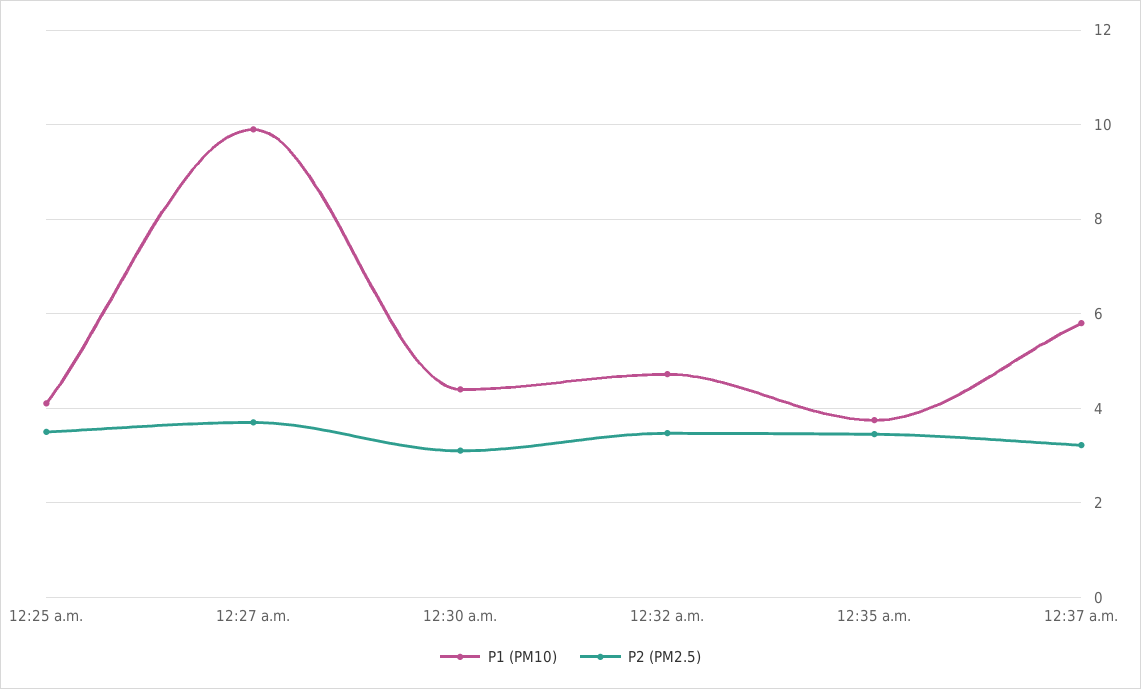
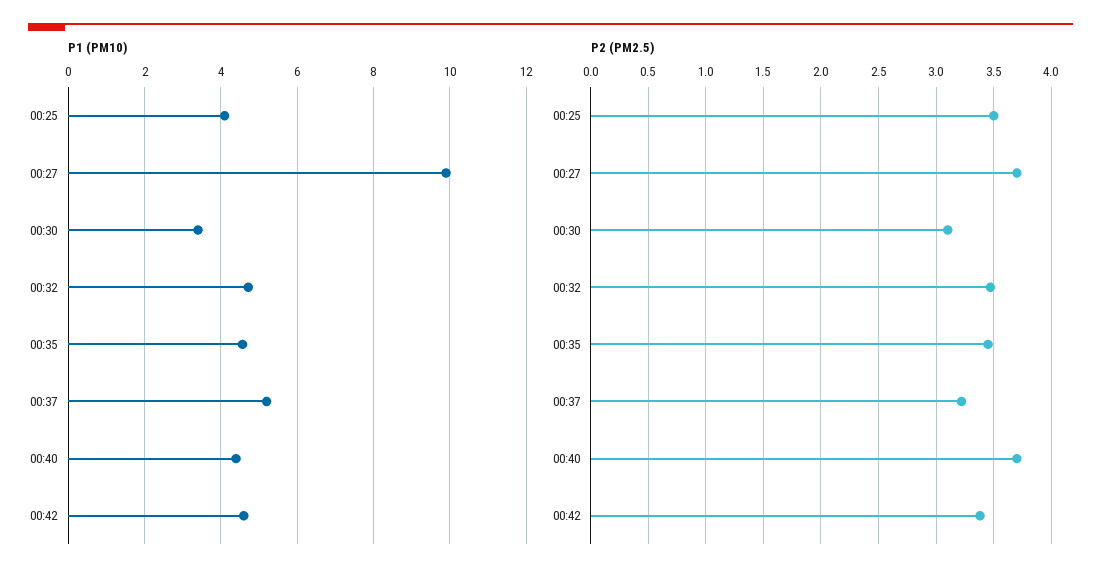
P1 (PM10), 12:30 a.m.: 4.4 -> 3.4
P1 (PM10), 12:35 a.m.: 3.8 -> 4.6
P1 (PM10), 12:37 a.m.: 5.8 -> 5.2
P1 (PM10), 00:40: none -> 4.4
P1 (PM10), 00:42: none -> 4.6
P2 (PM2.5), 00:40: none -> 3.7
P2 (PM2.5), 00:42: none -> 3.4

